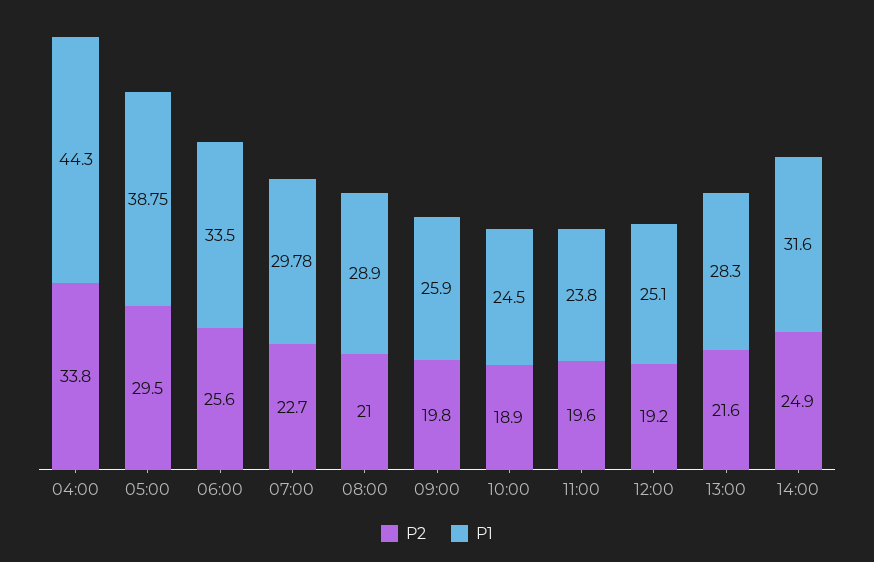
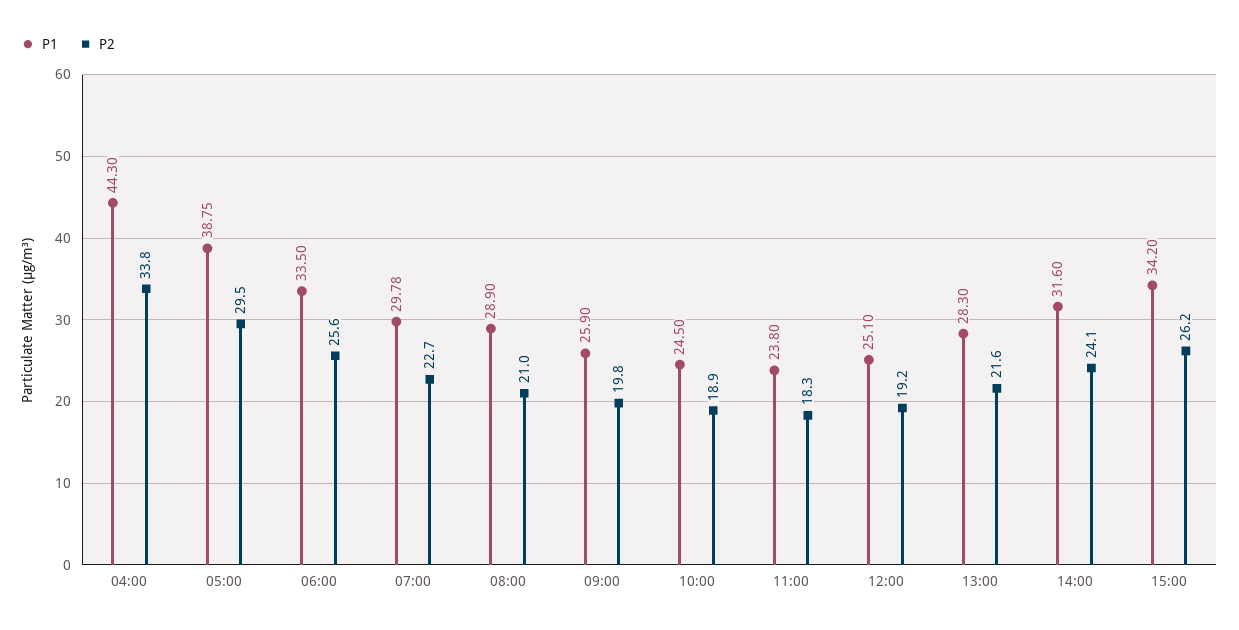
P2, 11:00: 19.6 -> 18.3
P2, 14:00: 24.9 -> 24.1
P1, 15:00: none -> 34.2
P2, 15:00: none -> 26.2

